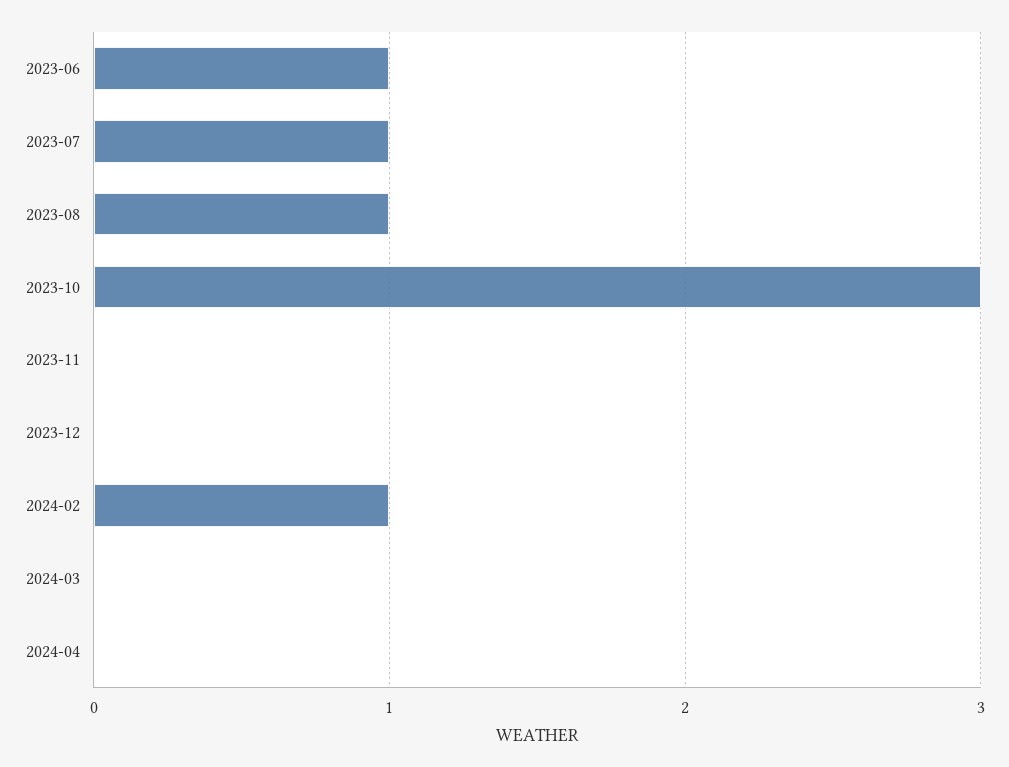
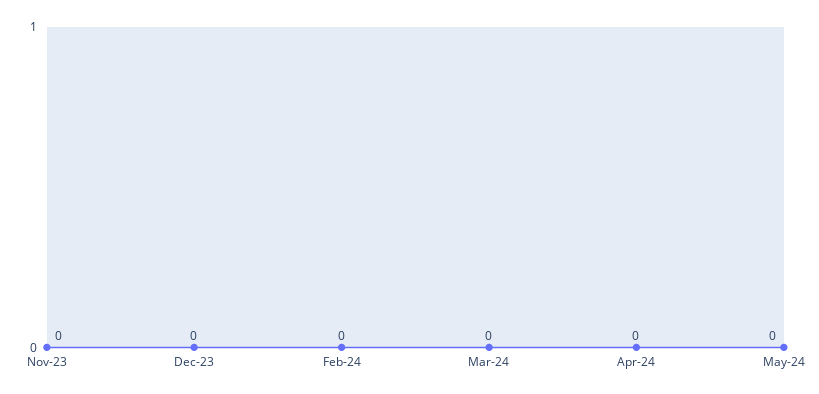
2023-06: 1 -> none
2023-07: 1 -> none
2023-08: 1 -> none
2023-10: 3 -> none
2024-02: 1 -> 0
May-24: none -> 0

